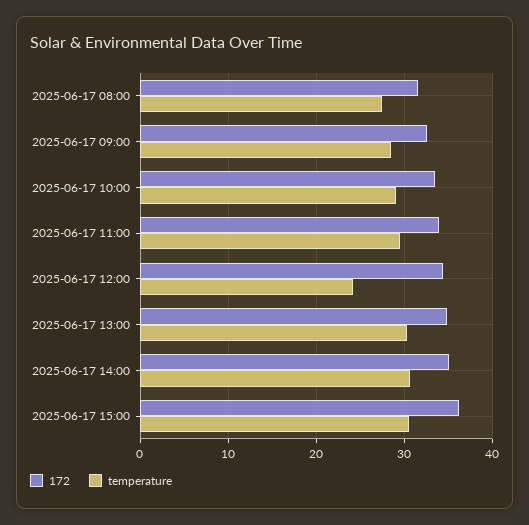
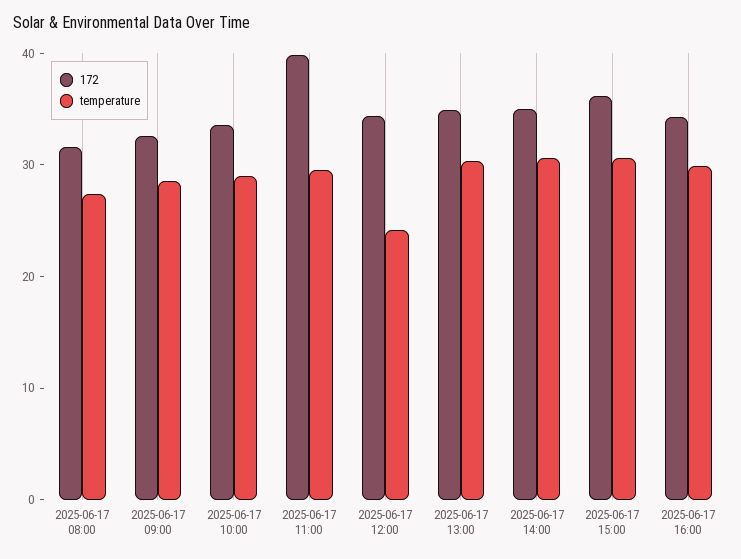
172, 2025-06-17 11:00: 34 -> 40
172, 2025-06-17 16:00: none -> 34
temperature, 2025-06-17 16:00: none -> 30

